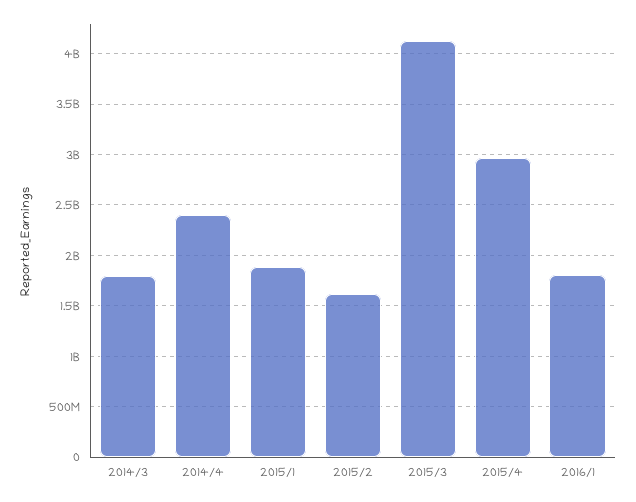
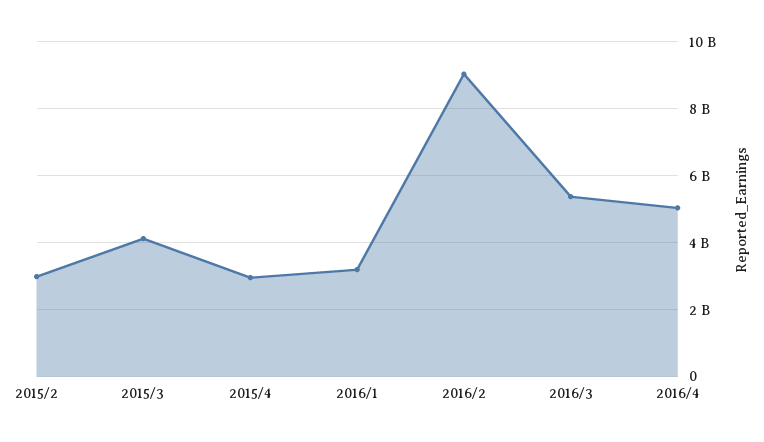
2014/3: 1800000000 -> none
2014/4: 2400000000 -> none
2015/1: 1900000000 -> none
2015/2: 1600000000 -> 3000000000
2016/1: 1800000000 -> 3200000000
2016/2: none -> 9000000000
2016/3: none -> 5400000000
2016/4: none -> 5000000000

